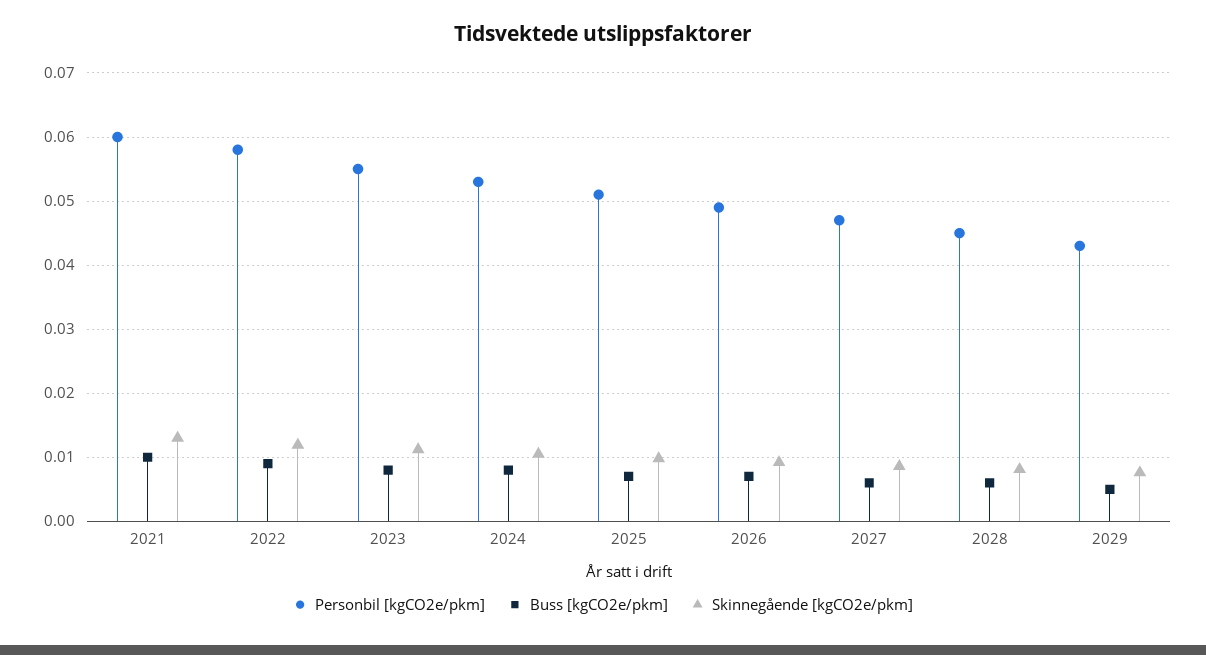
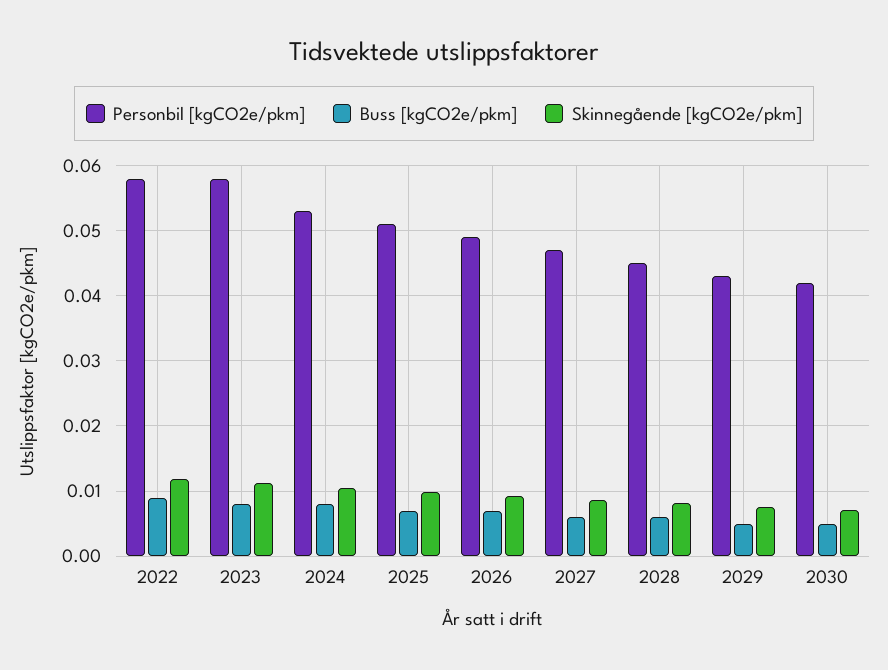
Personbil [kgCO2e/pkm], 2021: 0.06 -> none
Buss [kgCO2e/pkm], 2021: 0.01 -> none
Skinnegående [kgCO2e/pkm], 2021: 0.013 -> none
Personbil [kgCO2e/pkm], 2023: 0.055 -> 0.058
Personbil [kgCO2e/pkm], 2030: none -> 0.042
Buss [kgCO2e/pkm], 2030: none -> 0.005
Skinnegående [kgCO2e/pkm], 2030: none -> 0.007

